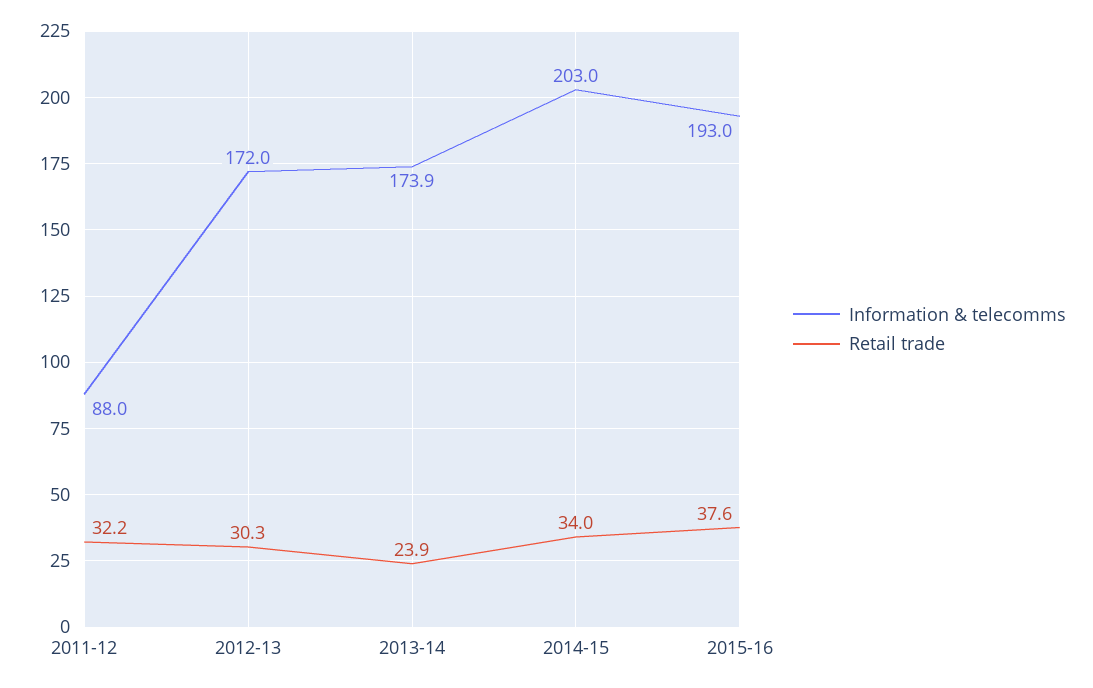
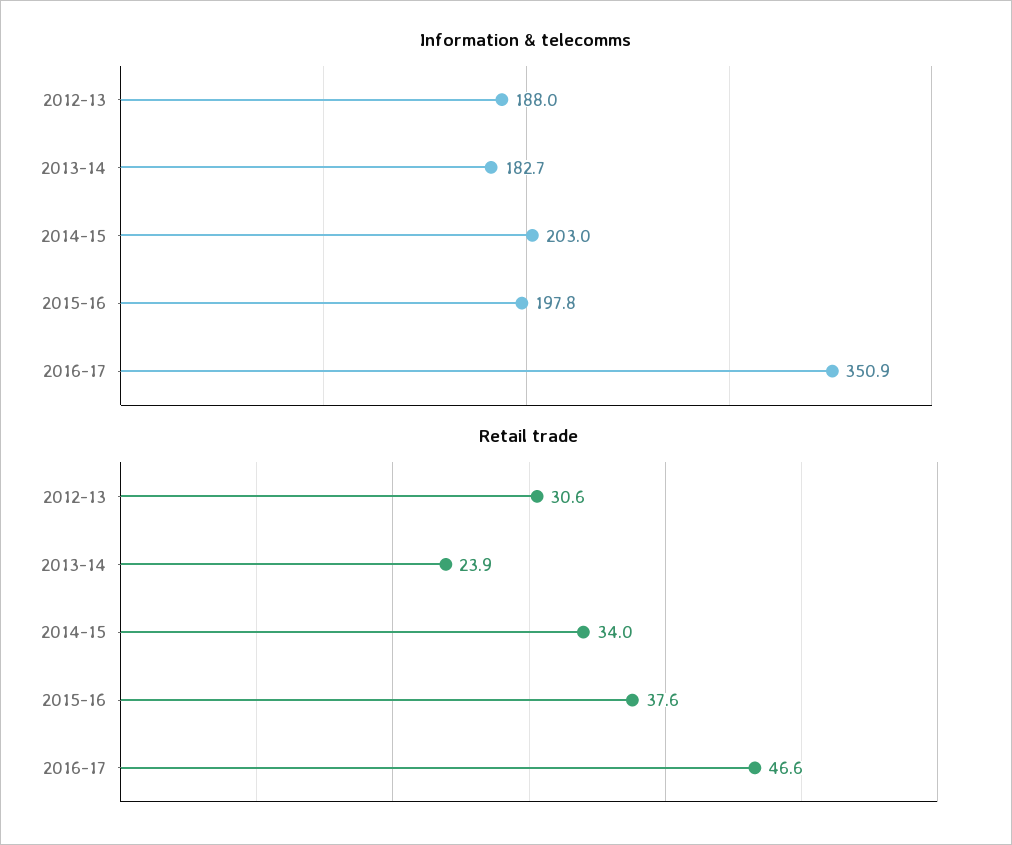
Information & telecomms, 2011-12: 88 -> none
Retail trade, 2011-12: 32.2 -> none
Information & telecomms, 2012-13: 172 -> 188
Retail trade, 2012-13: 30.3 -> 30.6
Information & telecomms, 2013-14: 173.9 -> 182.7
Information & telecomms, 2015-16: 193 -> 197.8
Information & telecomms, 2016-17: none -> 350.9
Retail trade, 2016-17: none -> 46.6

